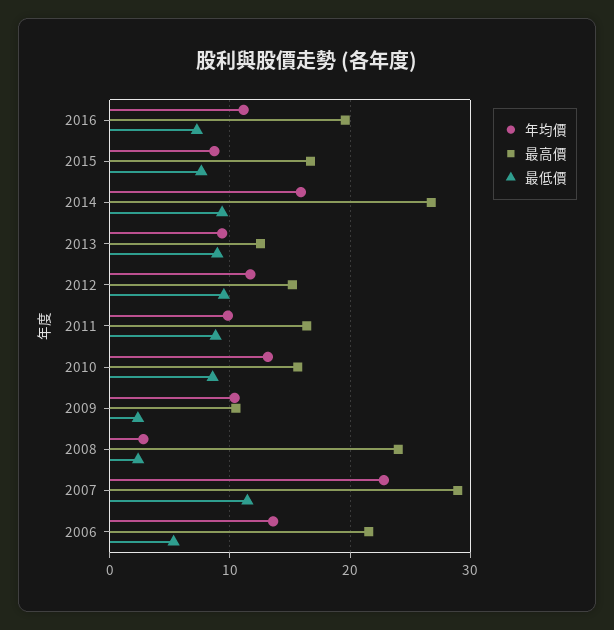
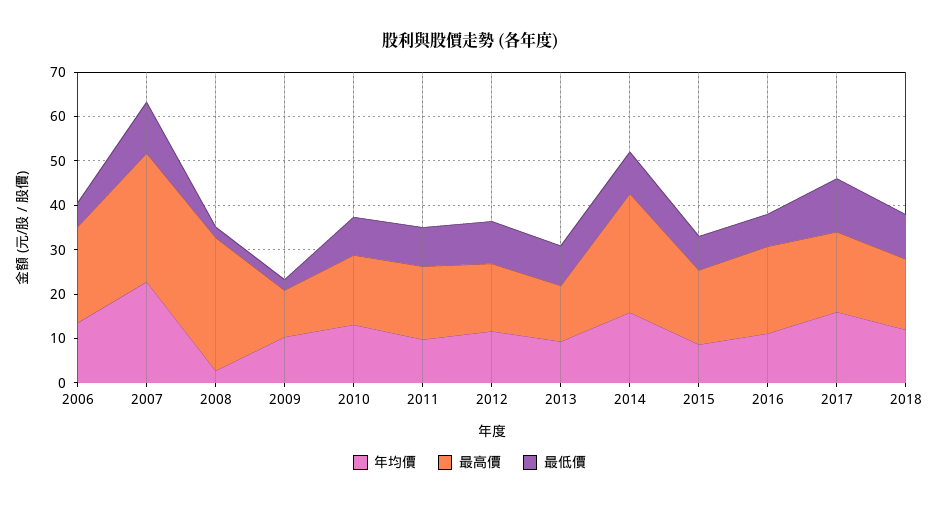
最高價, 2008: 24 -> 30
年均價, 2017: none -> 16
最高價, 2017: none -> 18
最低價, 2017: none -> 12
年均價, 2018: none -> 12
最高價, 2018: none -> 16
最低價, 2018: none -> 10

